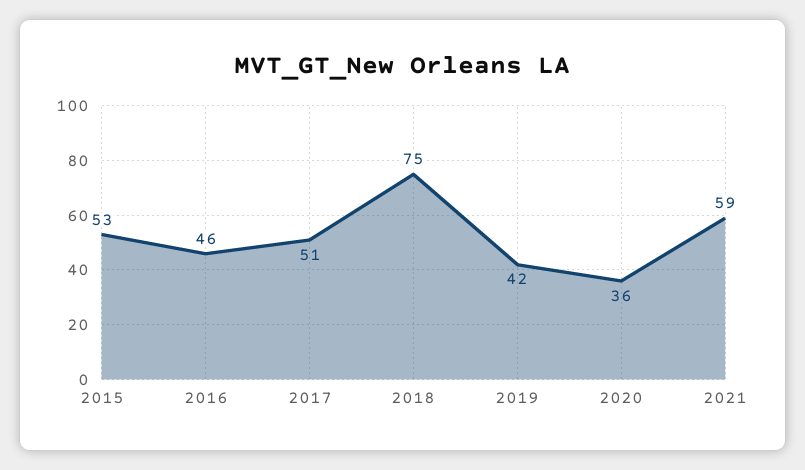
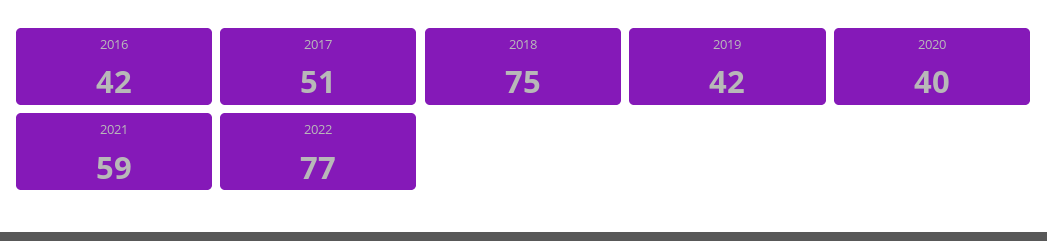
2015: 53 -> none
2016: 46 -> 42
2020: 36 -> 40
2022: none -> 77

